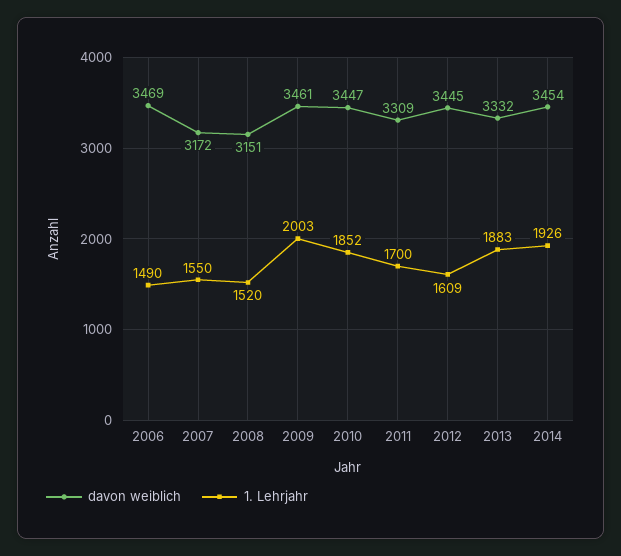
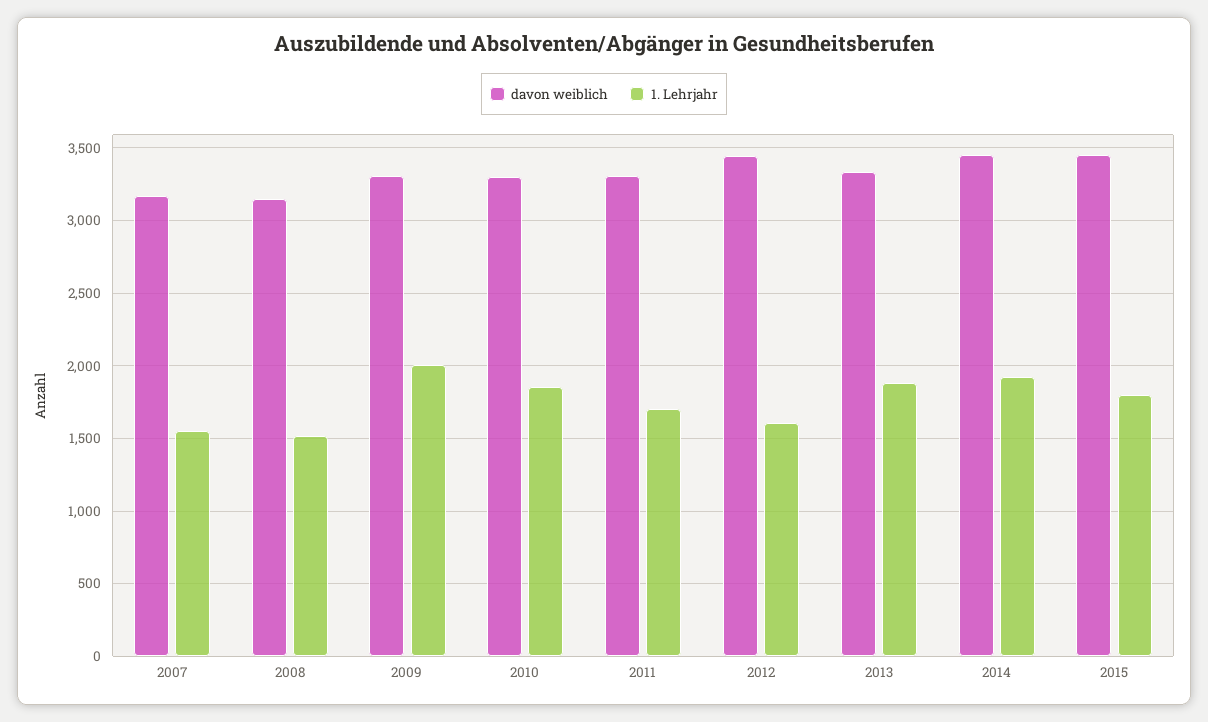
davon weiblich, 2006: 3469 -> none
1. Lehrjahr, 2006: 1490 -> none
davon weiblich, 2009: 3461 -> 3300
davon weiblich, 2010: 3447 -> 3300
davon weiblich, 2015: none -> 3450
1. Lehrjahr, 2015: none -> 1800

